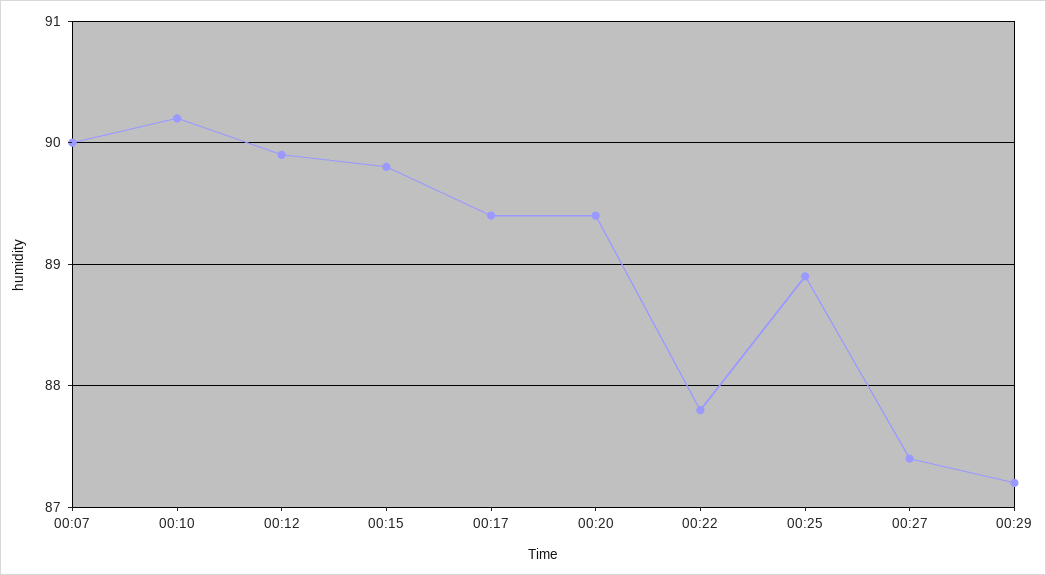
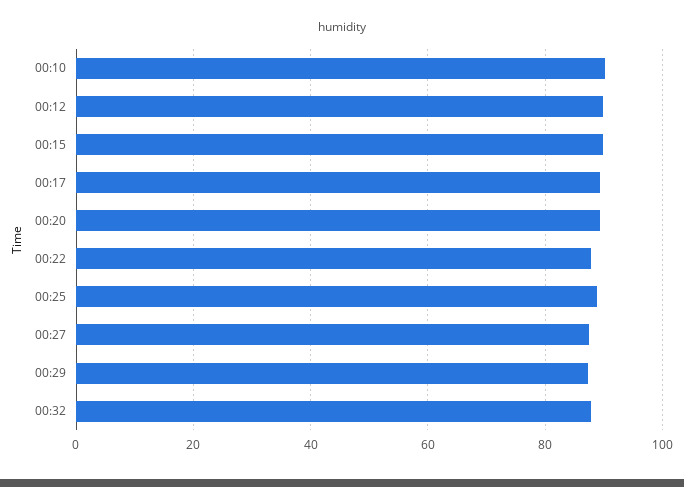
00:07: 90 -> none
00:32: none -> 88

